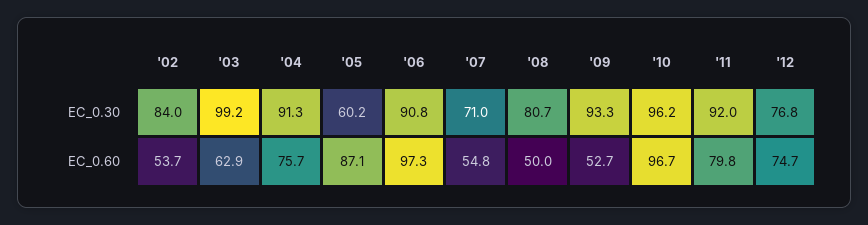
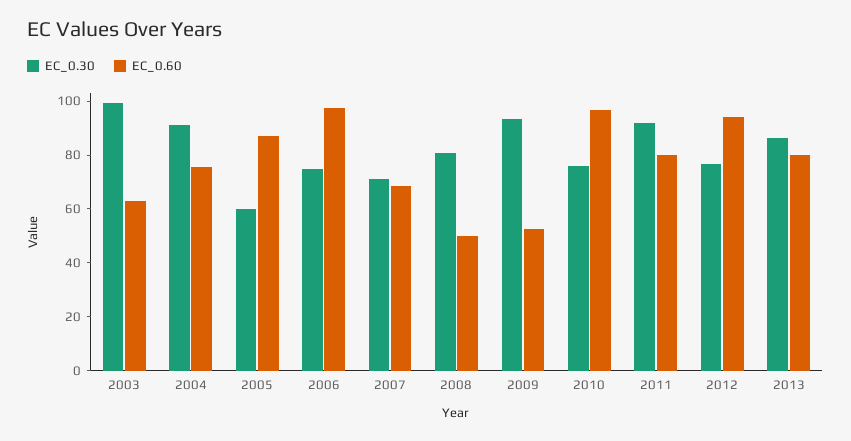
EC_0.30, '02: 84 -> none
EC_0.30, '06: 90.8 -> 75
EC_0.30, '10: 96.2 -> 75
EC_0.60, '02: 53.7 -> none
EC_0.60, '07: 54.8 -> 70
EC_0.60, '12: 74.7 -> 95
EC_0.30, 2013: none -> 85
EC_0.60, 2013: none -> 80

